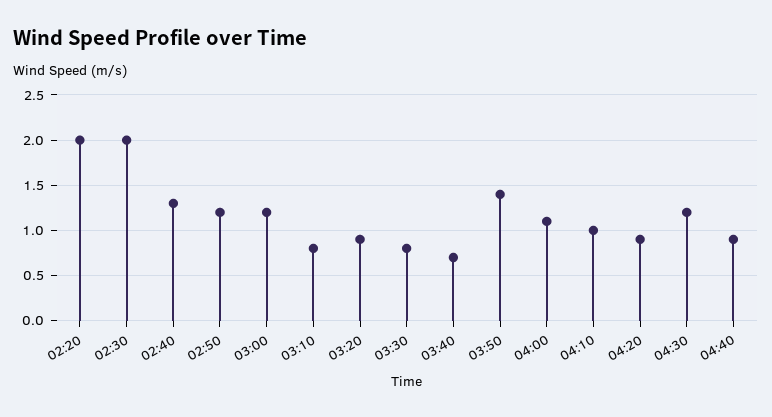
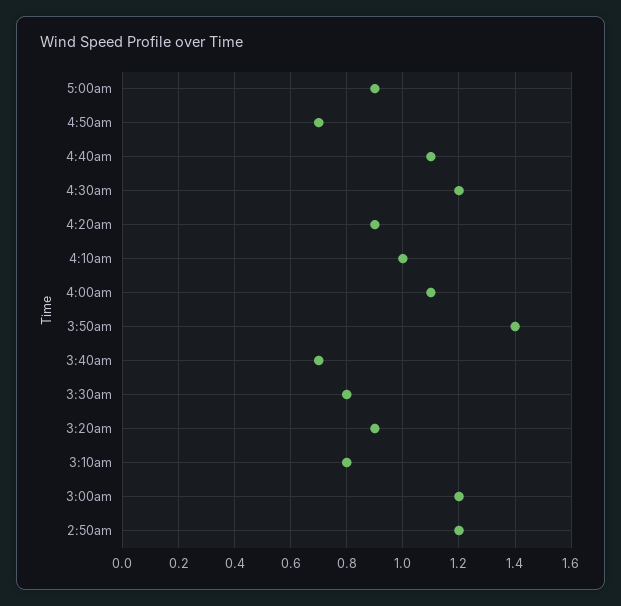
02:20: 2 -> none
02:30: 2 -> none
02:40: 1.3 -> none
04:40: 0.9 -> 1.1
5:00am: none -> 0.9
4:50am: none -> 0.7

